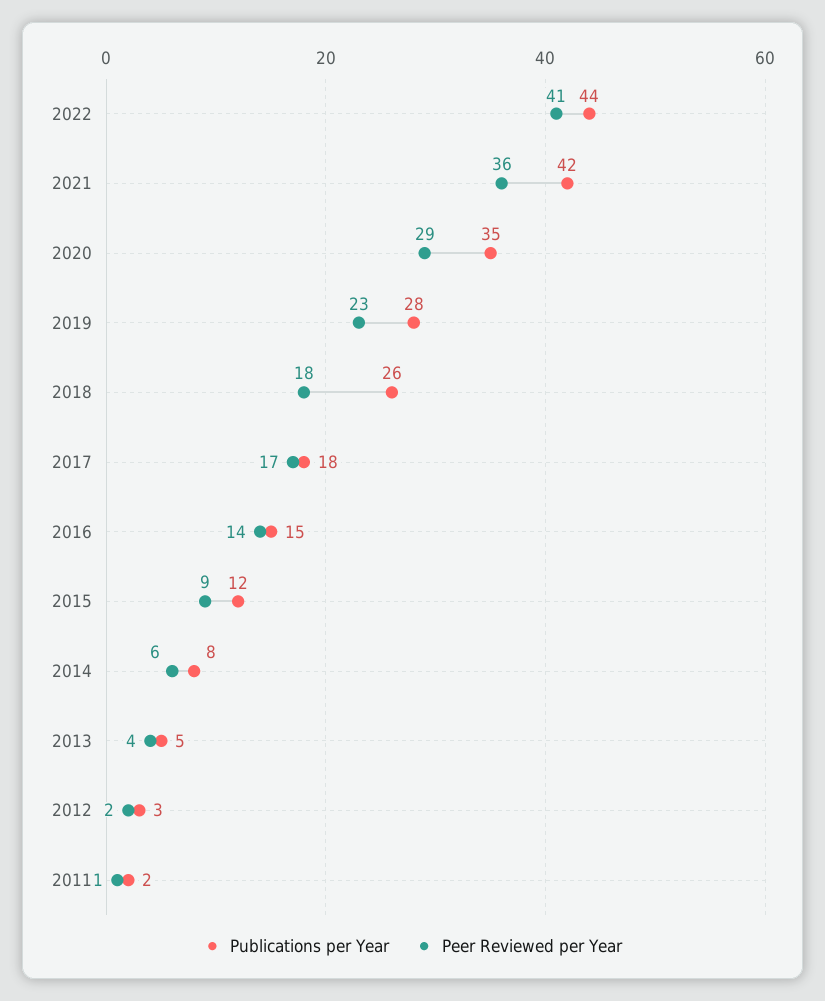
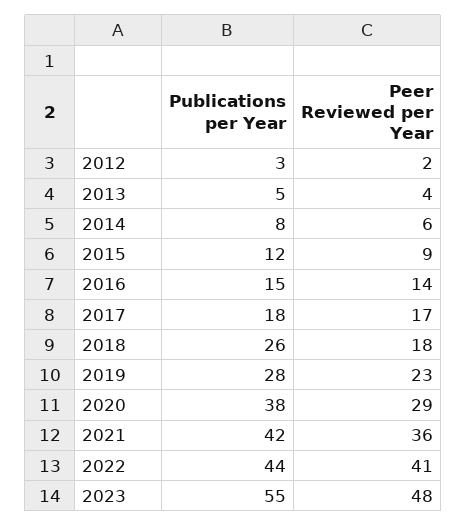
Publications per Year, 2020: 35 -> 38
Publications per Year, 2011: 2 -> none
Peer Reviewed per Year, 2011: 1 -> none
Publications per Year, 2023: none -> 55
Peer Reviewed per Year, 2023: none -> 48

